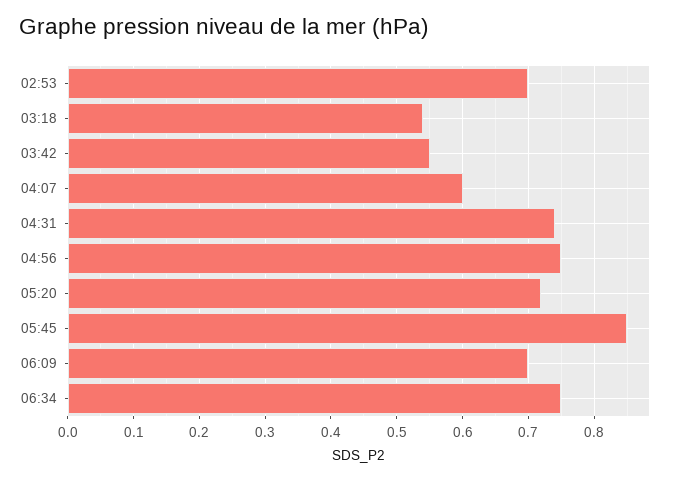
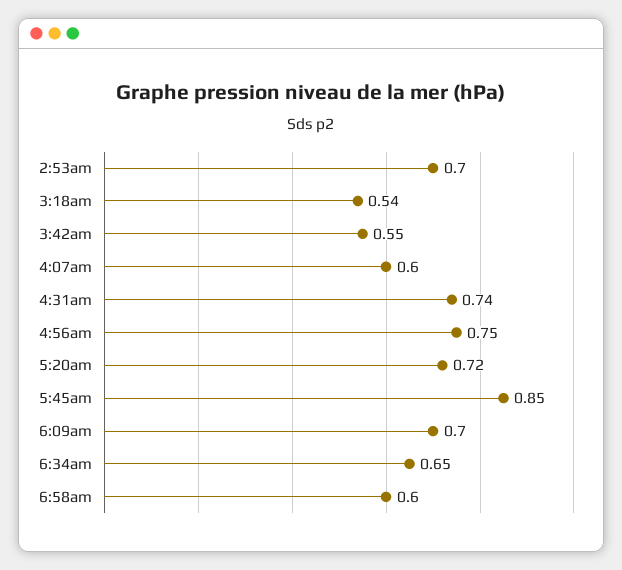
06:34: 0.75 -> 0.65
6:58am: none -> 0.6

